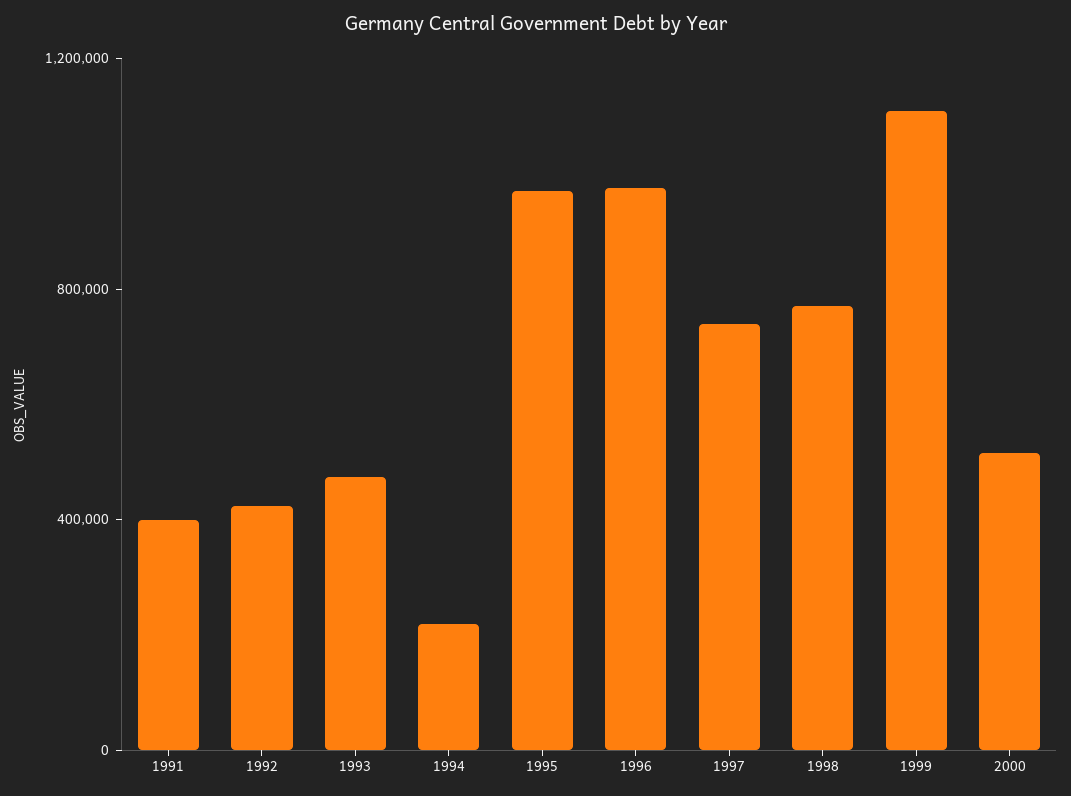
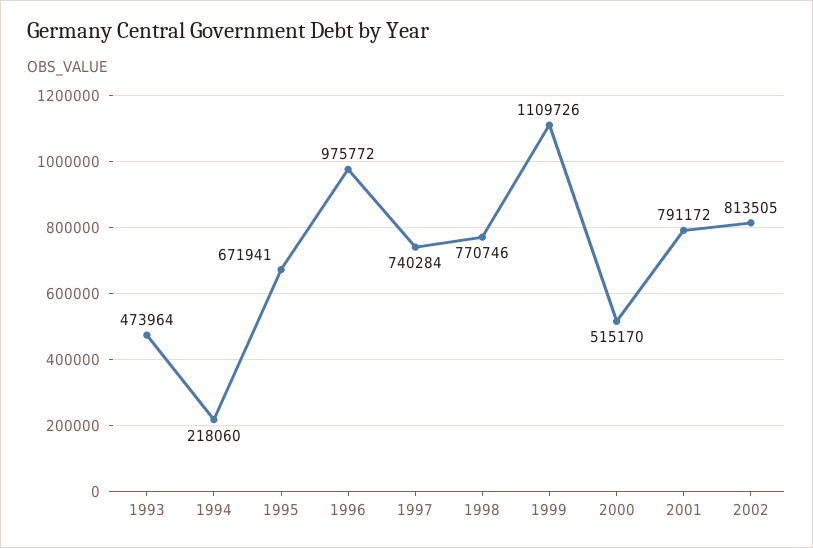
1991: 400000 -> none
1992: 400000 -> none
1995: 1000000 -> 671941
2001: none -> 791172
2002: none -> 813505

